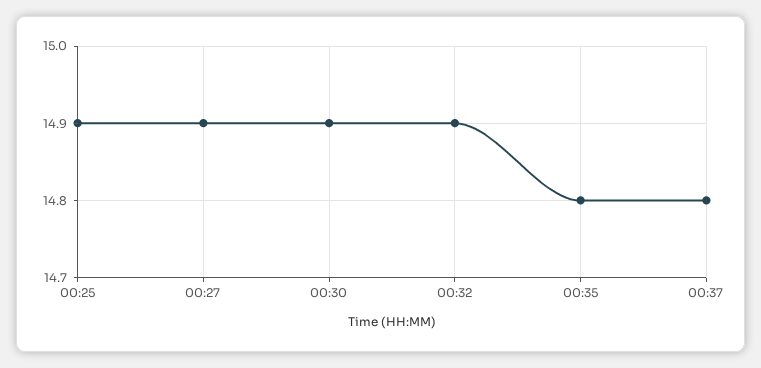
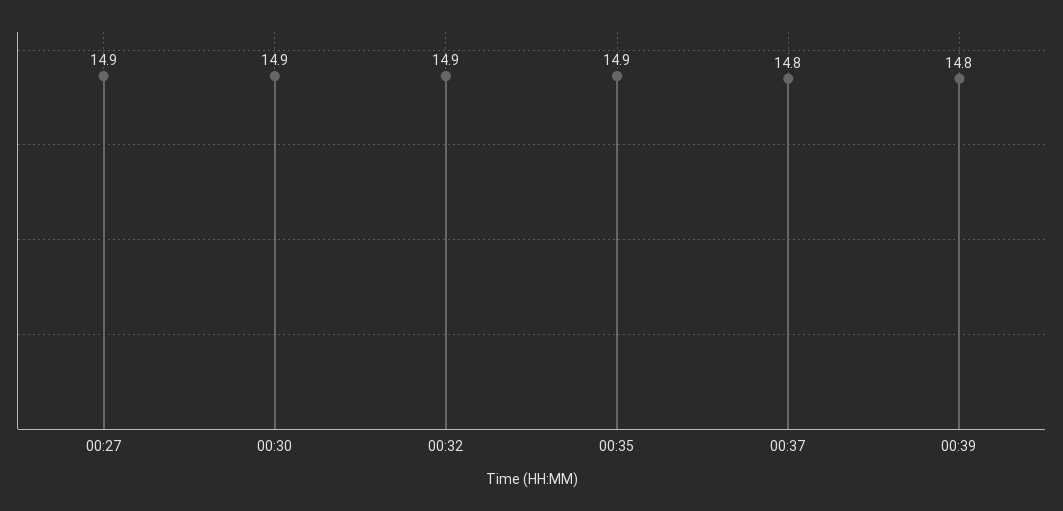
00:25: 14.9 -> none
00:35: 14.8 -> 14.9
00:39: none -> 14.8

